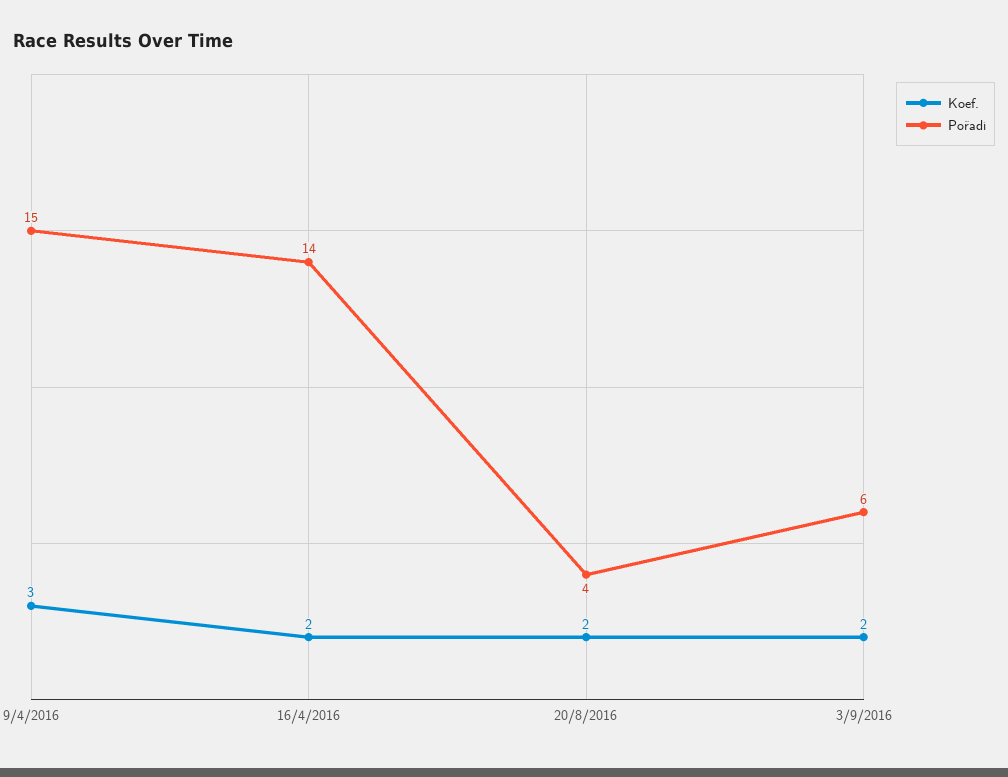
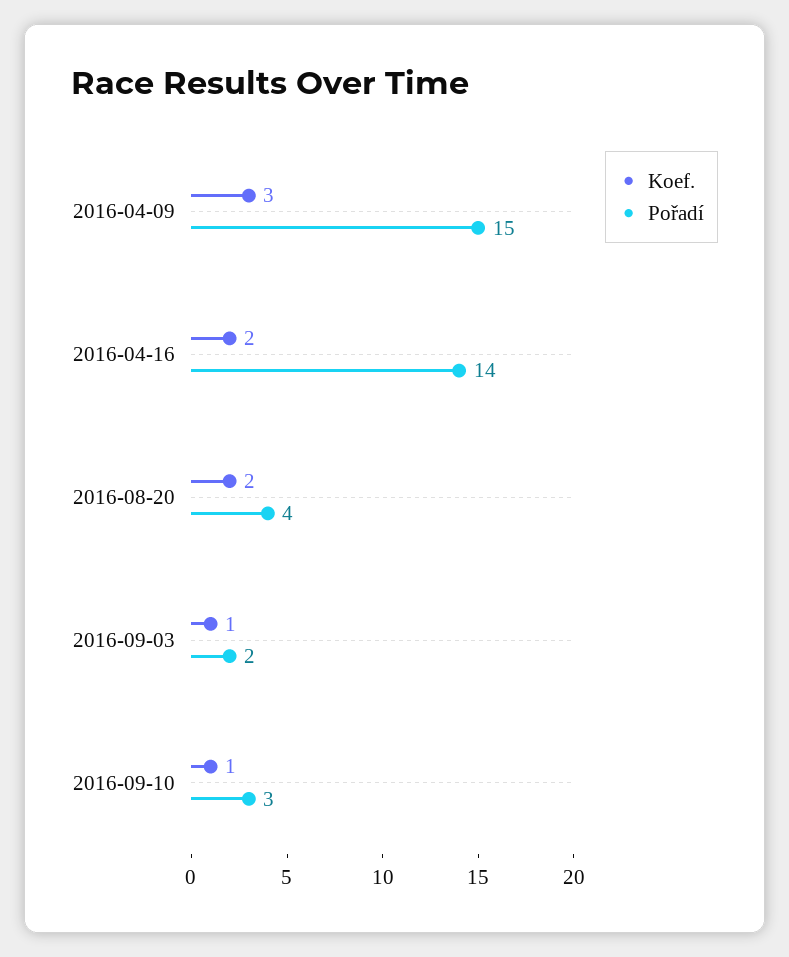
Koef., 3/9/2016: 2 -> 1
Pořadí, 3/9/2016: 6 -> 2
Koef., 2016-09-10: none -> 1
Pořadí, 2016-09-10: none -> 3

